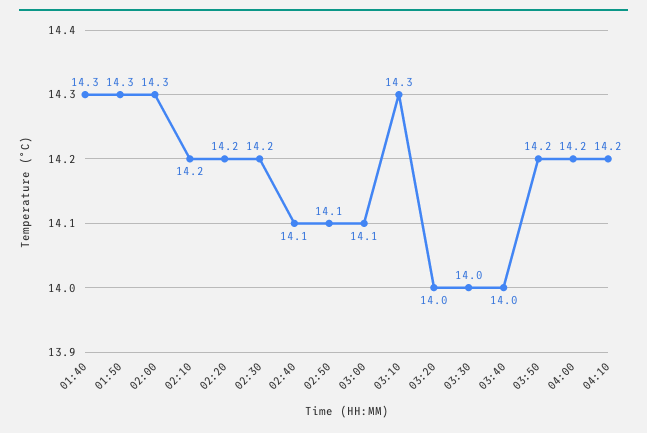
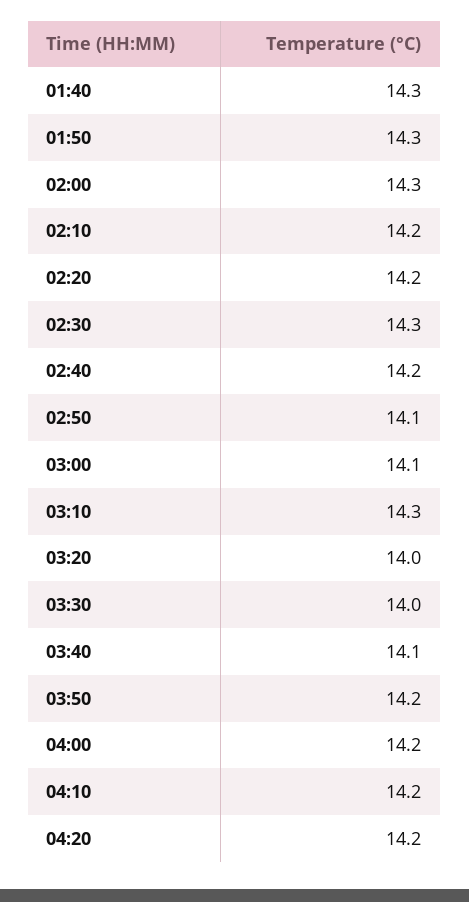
02:30: 14.2 -> 14.3
02:40: 14.1 -> 14.2
03:40: 14 -> 14.1
04:20: none -> 14.2

